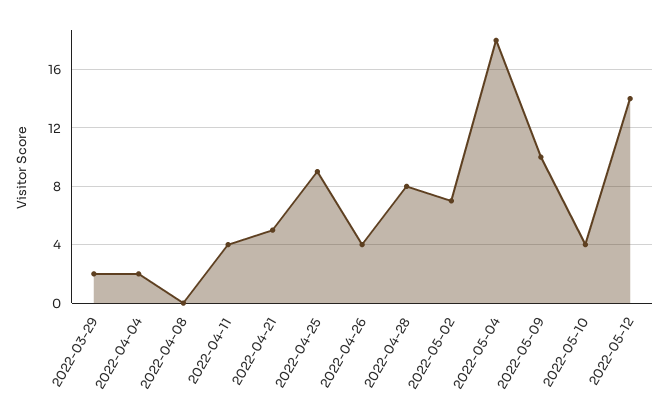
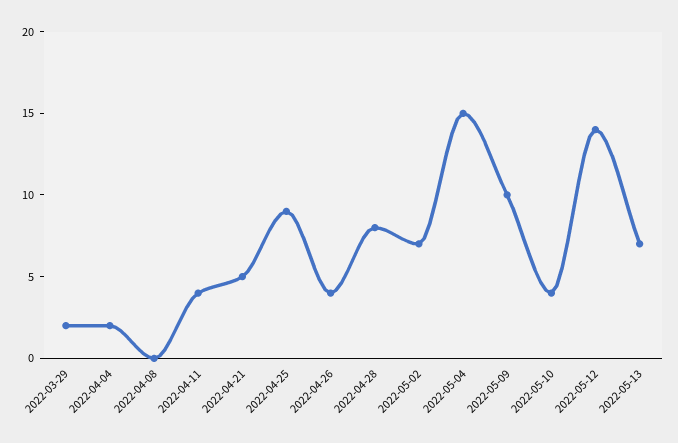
2022-05-04: 18 -> 15
2022-05-13: none -> 7

